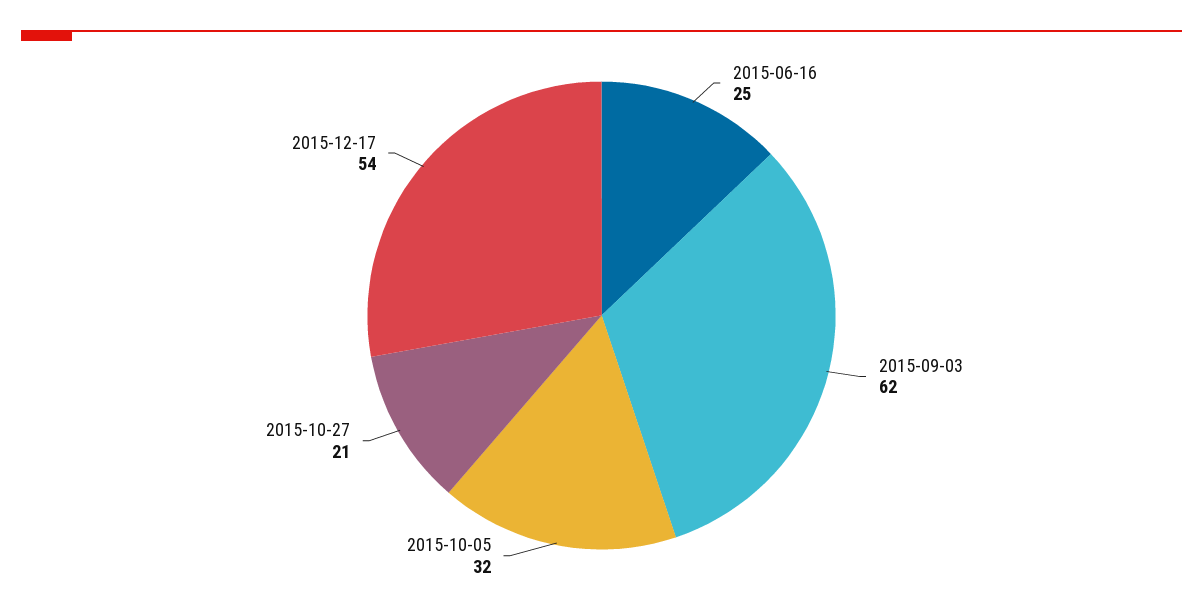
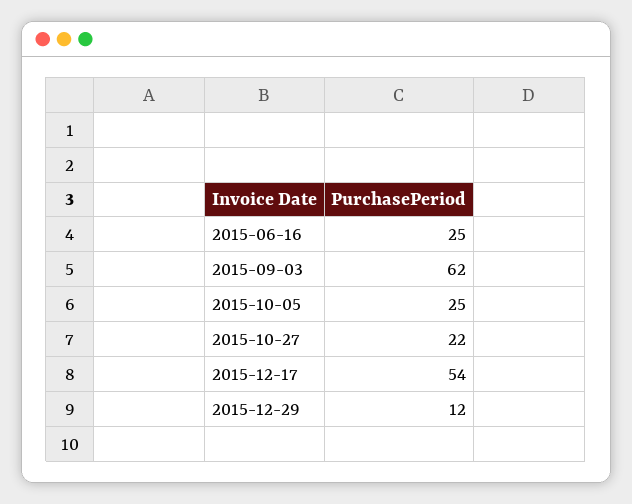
2015-10-05: 32 -> 25
2015-10-27: 21 -> 22
2015-12-29: none -> 12

